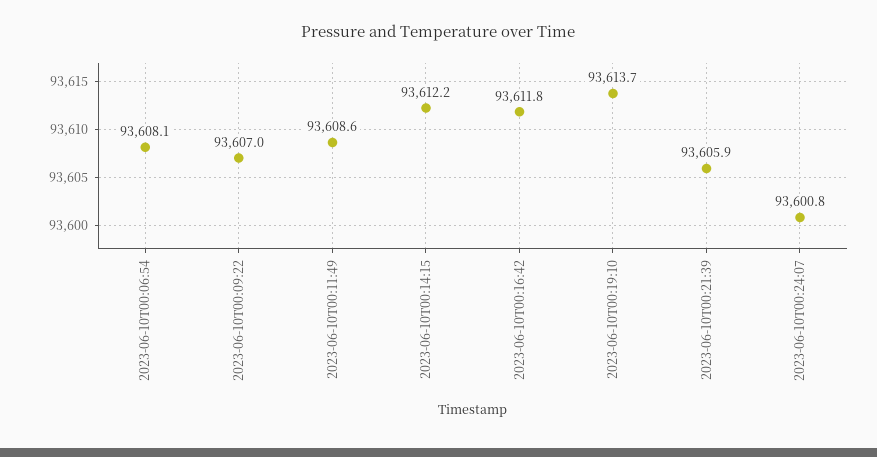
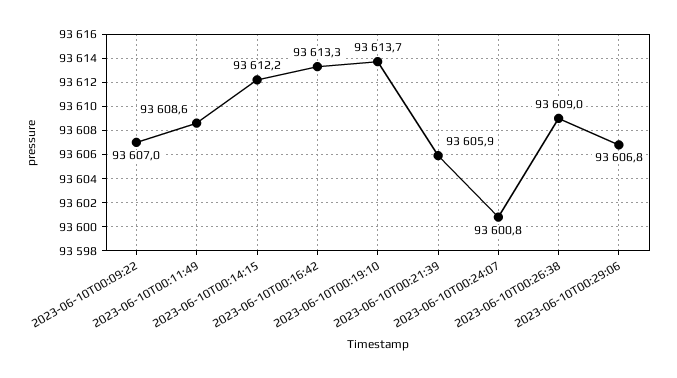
2023-06-10T00:06:54: 93608.1 -> none
2023-06-10T00:16:42: 93611.8 -> 93613.3
2023-06-10T00:26:38: none -> 93609
2023-06-10T00:29:06: none -> 93606.8

